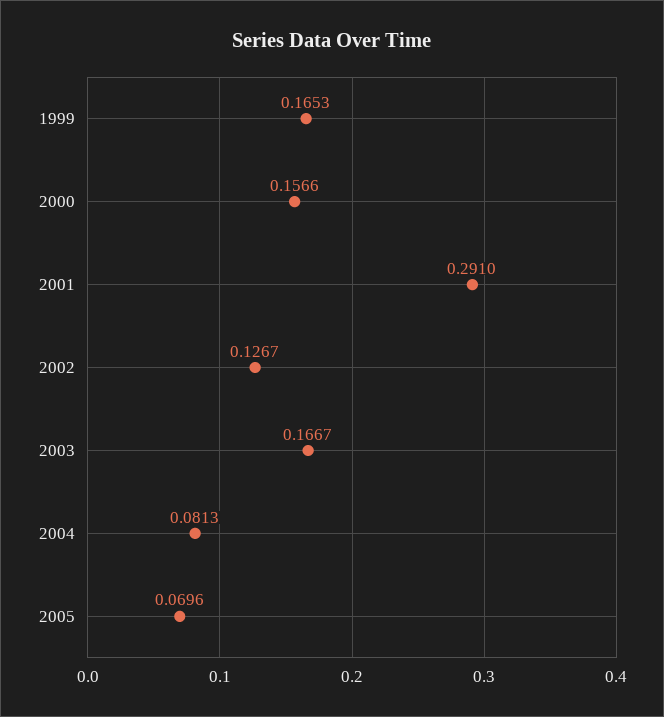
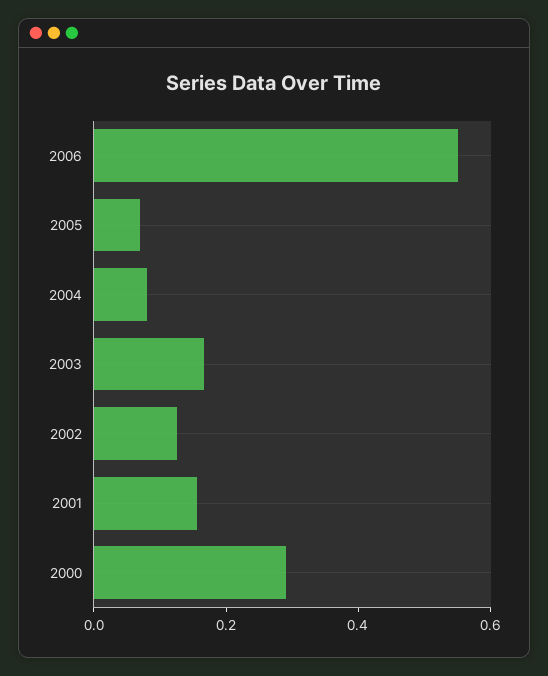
1999: 0.1653 -> none
2000: 0.1566 -> 0.3
2001: 0.291 -> 0.15
2006: none -> 0.55

